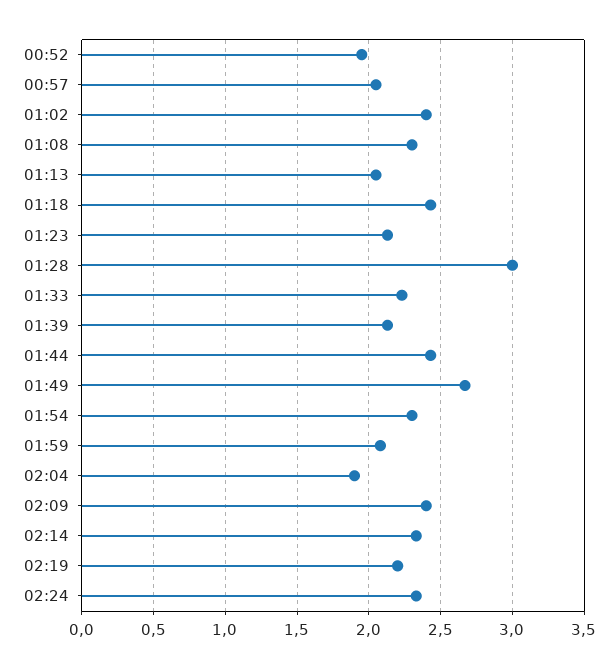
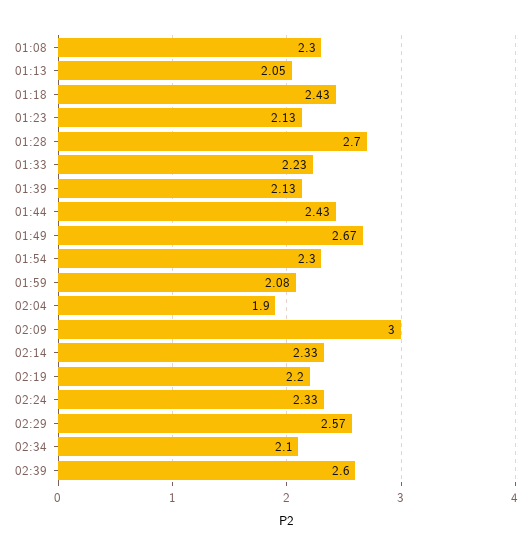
00:52: 1.95 -> none
00:57: 2.05 -> none
01:02: 2.4 -> none
01:28: 3 -> 2.7
02:09: 2.4 -> 3
02:29: none -> 2.57
02:34: none -> 2.1
02:39: none -> 2.6

